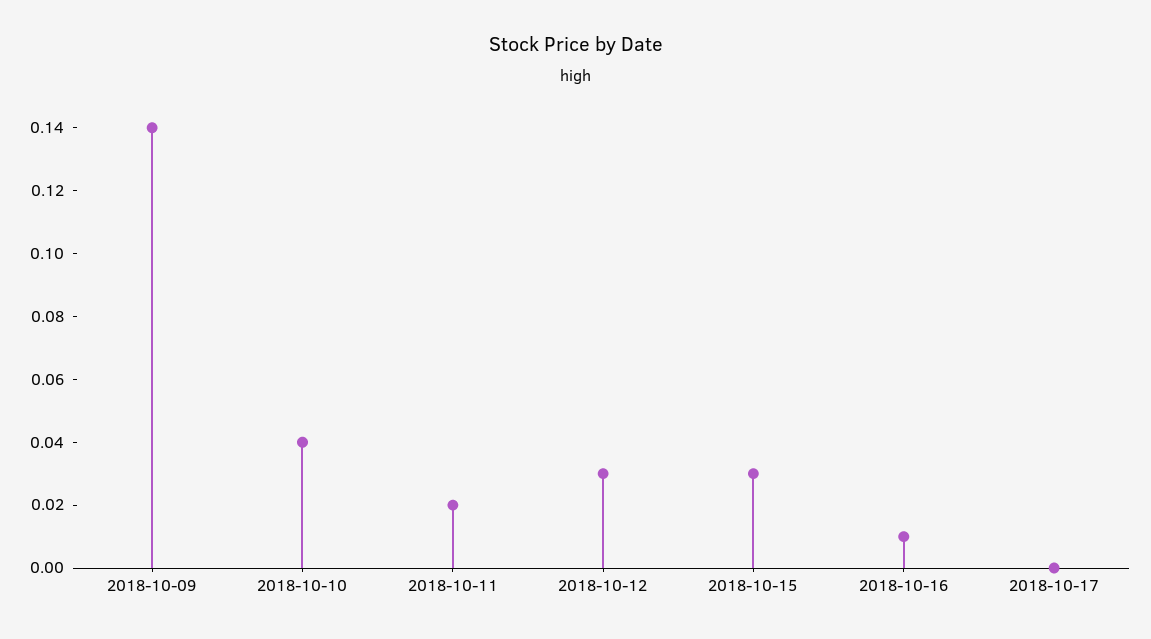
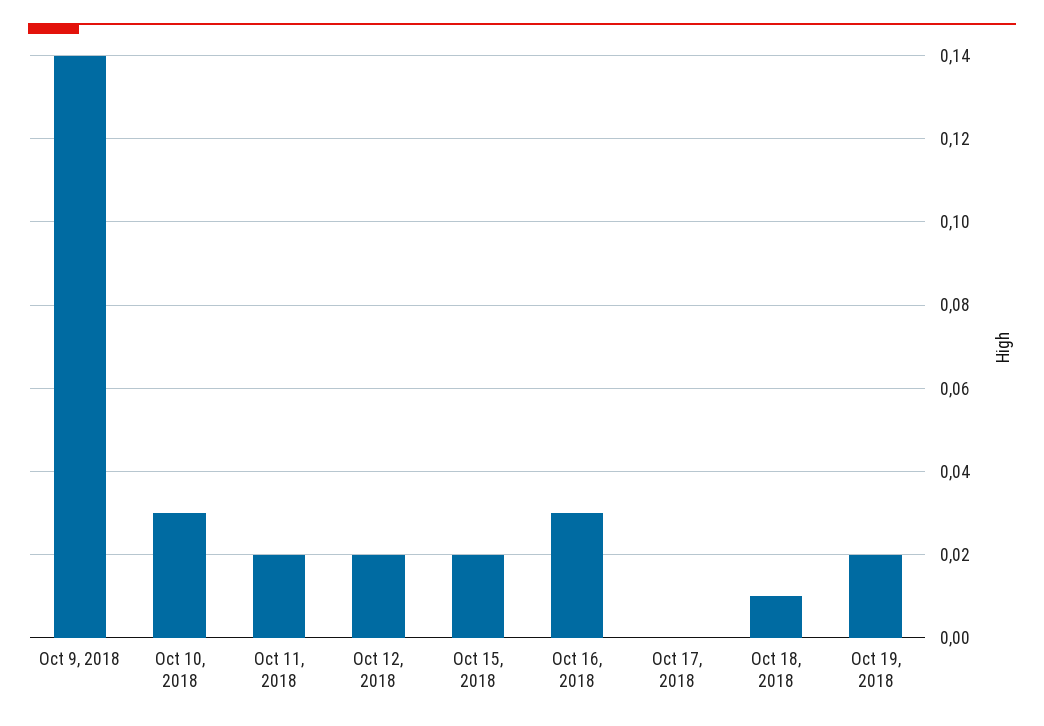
2018-10-10: 0.04 -> 0.03
2018-10-12: 0.03 -> 0.02
2018-10-15: 0.03 -> 0.02
2018-10-16: 0.01 -> 0.03
Oct 18, 2018: none -> 0.01
Oct 19, 2018: none -> 0.02

